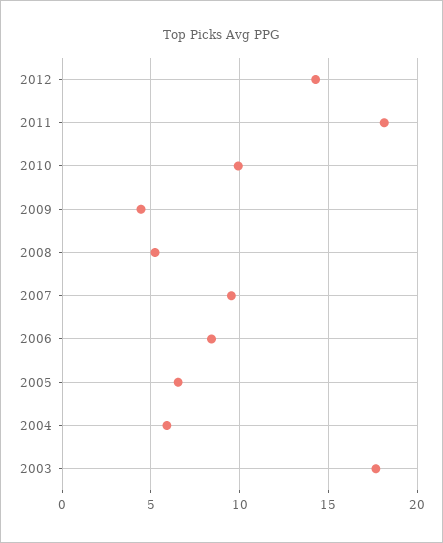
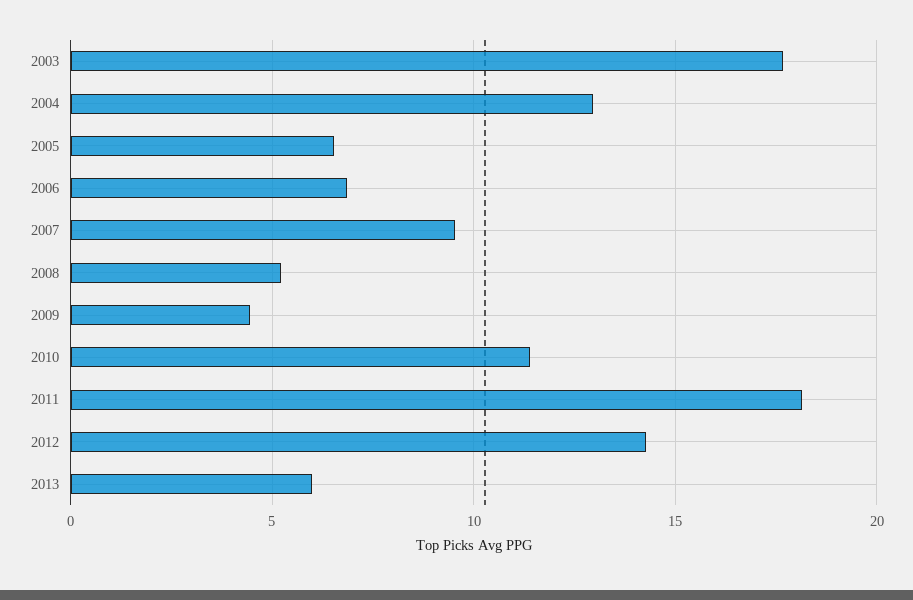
2010: 10 -> 11.5
2006: 8.5 -> 7
2004: 6 -> 13
2013: none -> 6

